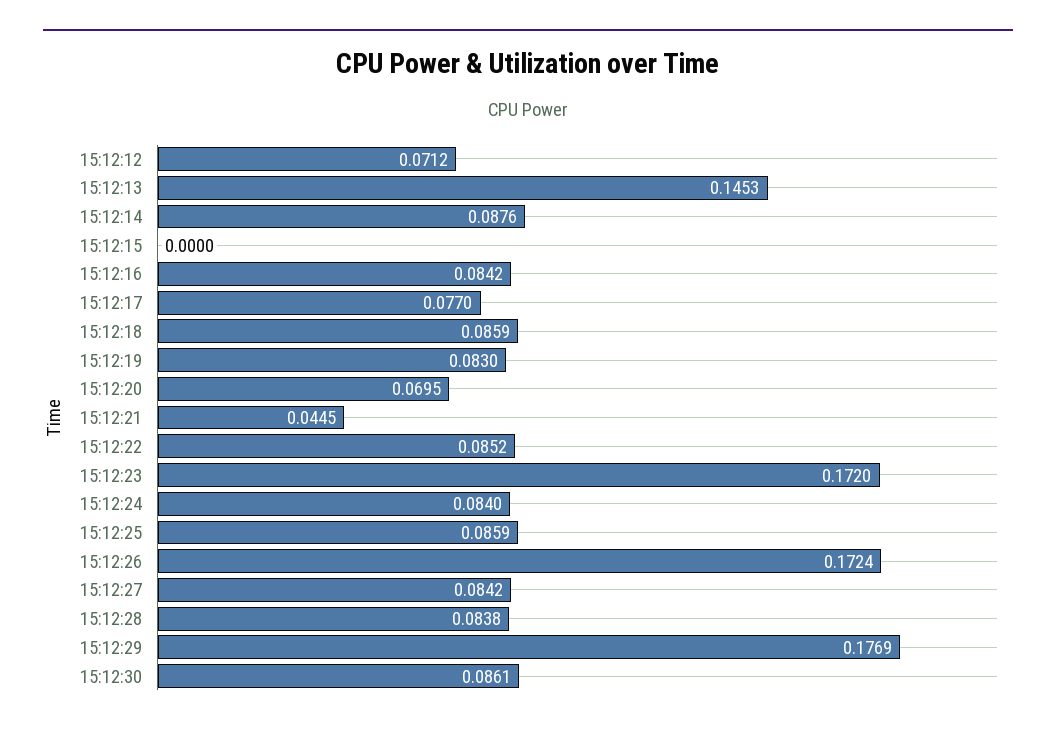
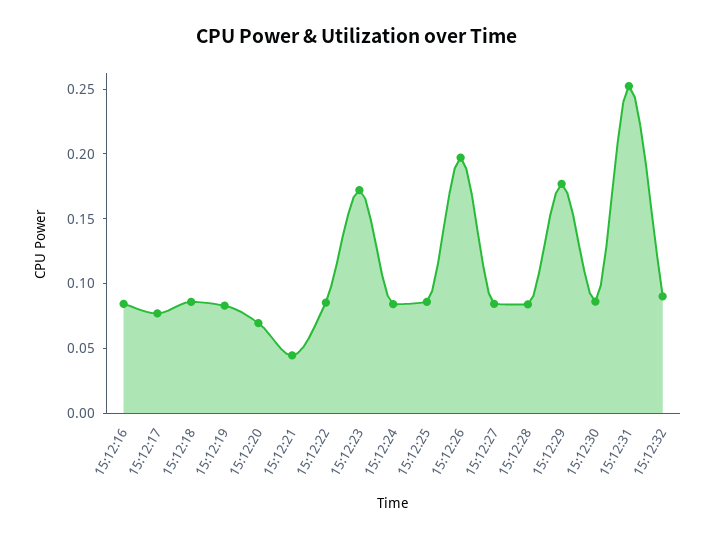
15:12:12: 0.0712 -> none
15:12:13: 0.1453 -> none
15:12:14: 0.0876 -> none
15:12:15: 0 -> none
15:12:26: 0.1724 -> 0.2
15:12:31: none -> 0.25
15:12:32: none -> 0.09

